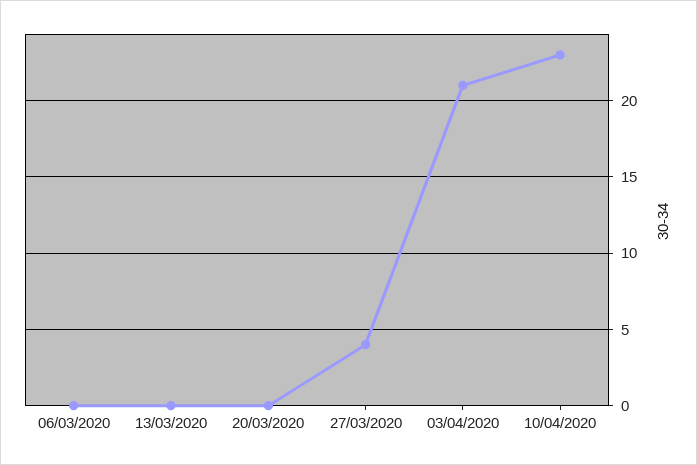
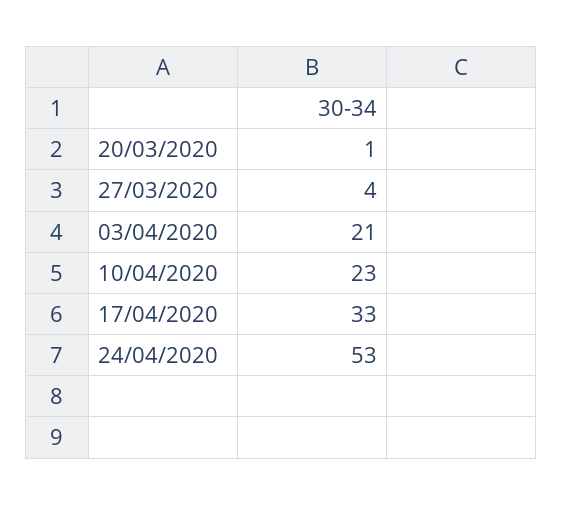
06/03/2020: 0 -> none
13/03/2020: 0 -> none
20/03/2020: 0 -> 1
17/04/2020: none -> 33
24/04/2020: none -> 53

